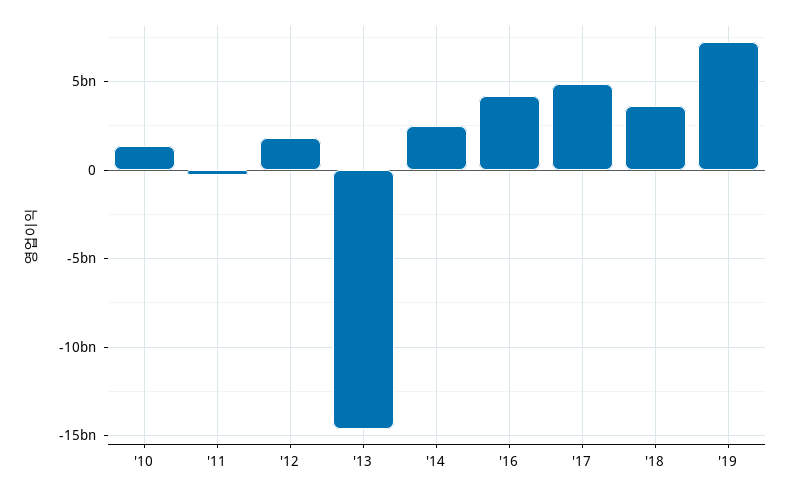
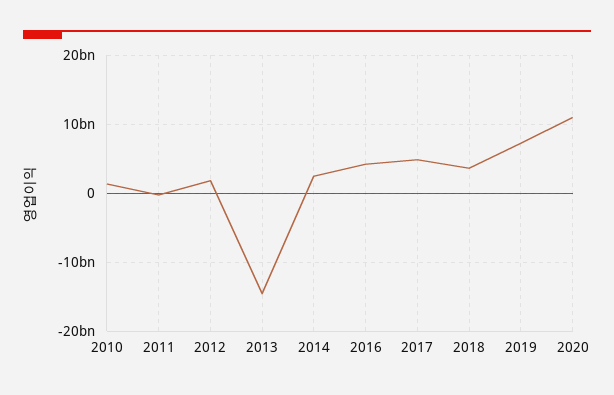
2020: none -> 11000000000

